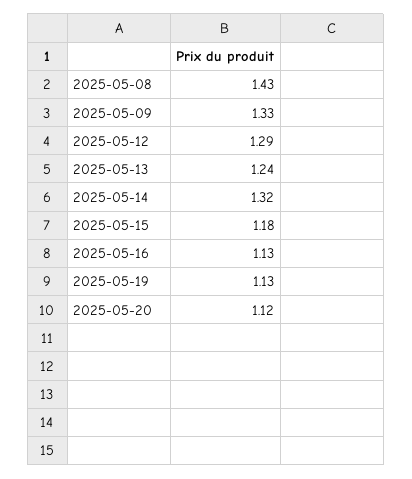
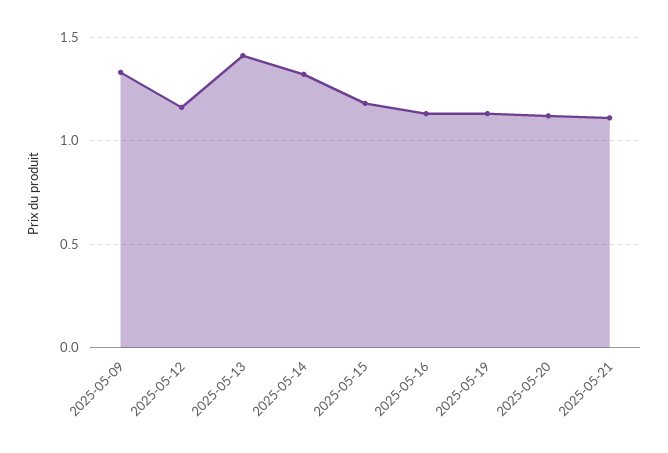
2025-05-08: 1.43 -> none
2025-05-12: 1.29 -> 1.15
2025-05-13: 1.24 -> 1.4
2025-05-21: none -> 1.1

